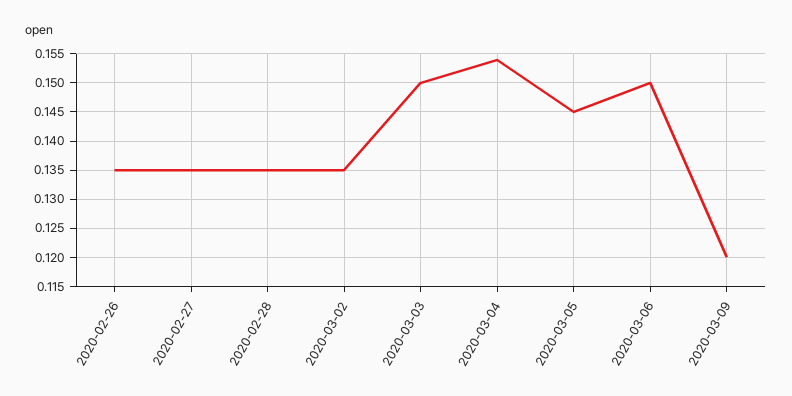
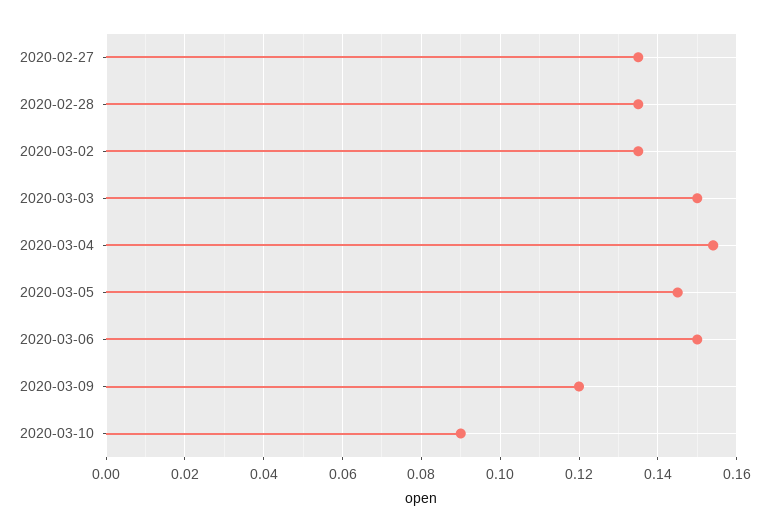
2020-02-26: 0.135 -> none
2020-03-10: none -> 0.09

